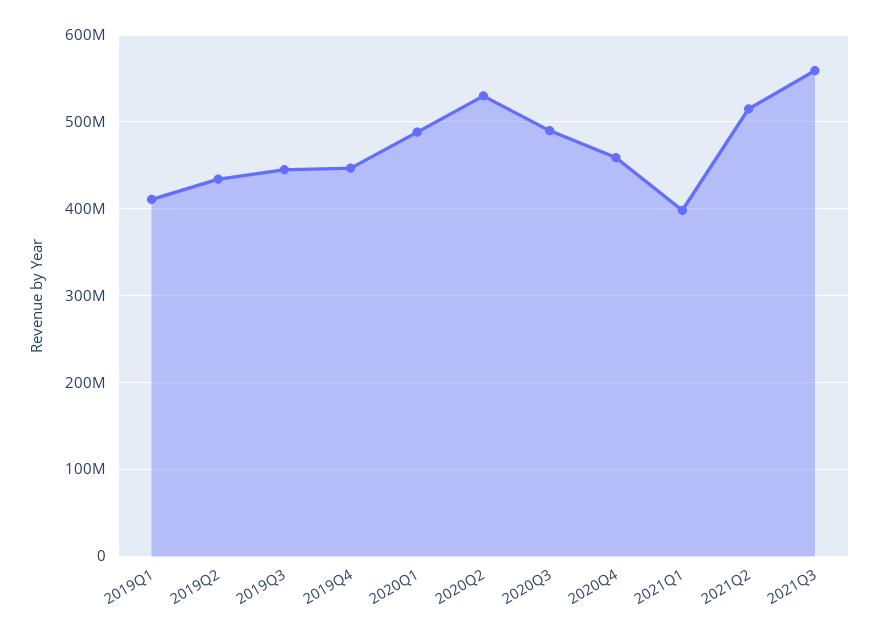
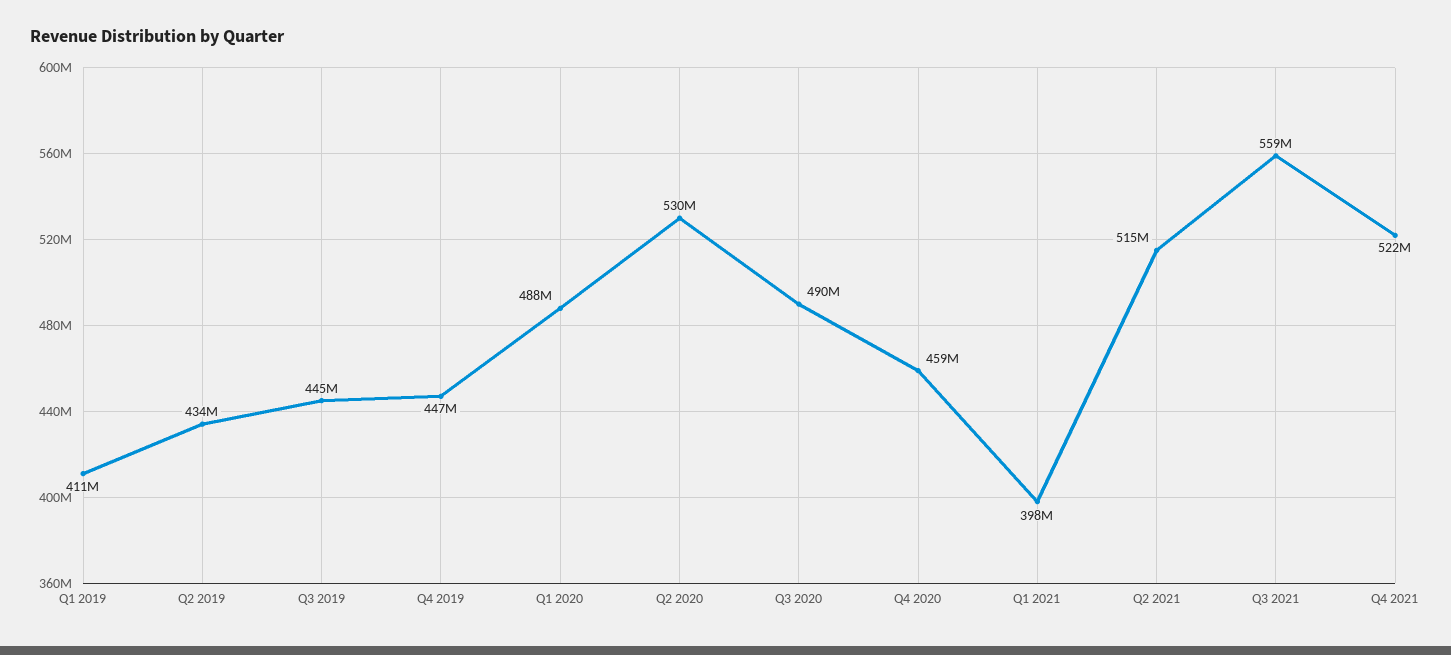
Q4 2021: none -> 522000000

